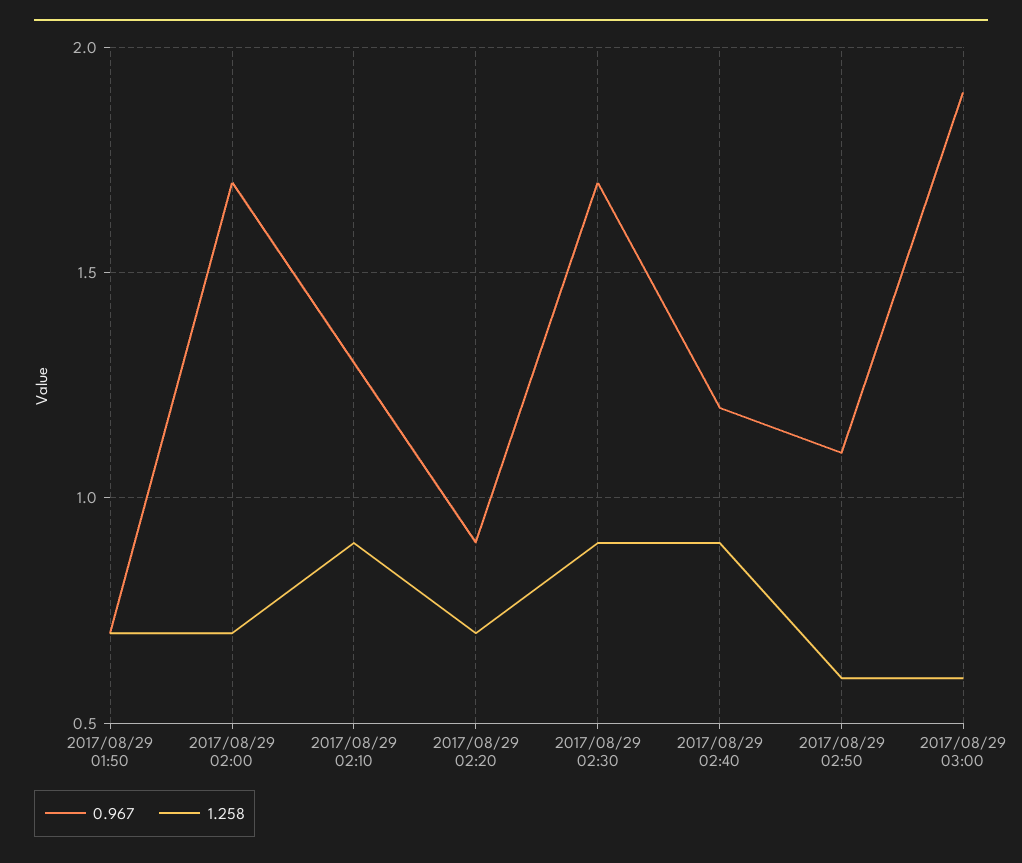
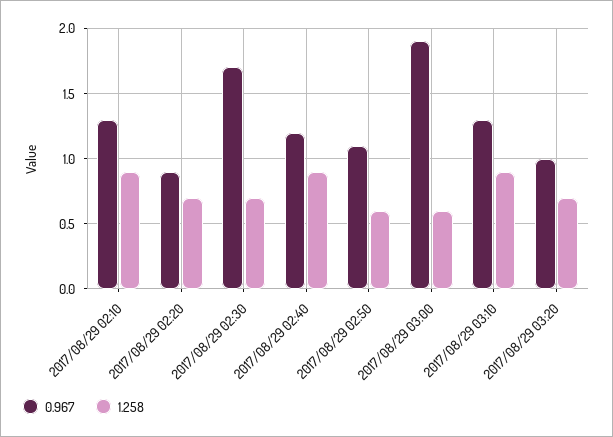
0.967, 2017/08/29 01:50: 0.7 -> none
1.258, 2017/08/29 01:50: 0.7 -> none
0.967, 2017/08/29 02:00: 1.7 -> none
1.258, 2017/08/29 02:00: 0.7 -> none
1.258, 2017/08/29 02:30: 0.9 -> 0.7
0.967, 2017/08/29 03:10: none -> 1.3
1.258, 2017/08/29 03:10: none -> 0.9
0.967, 2017/08/29 03:20: none -> 1
1.258, 2017/08/29 03:20: none -> 0.7

